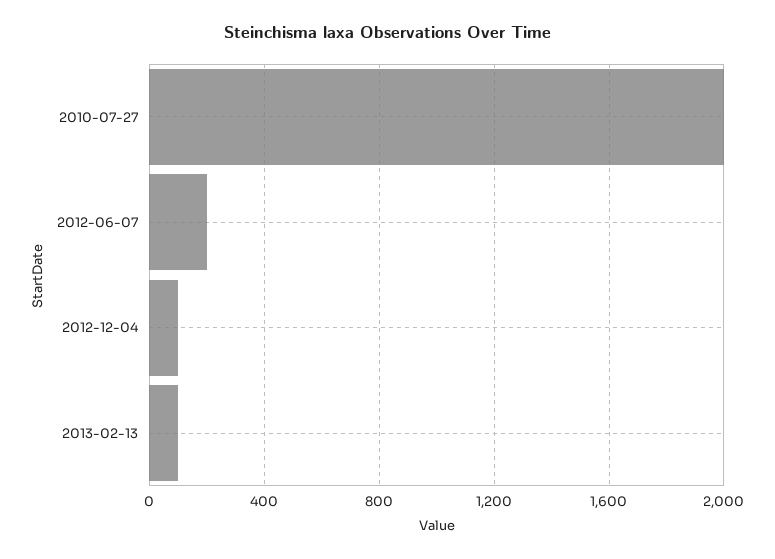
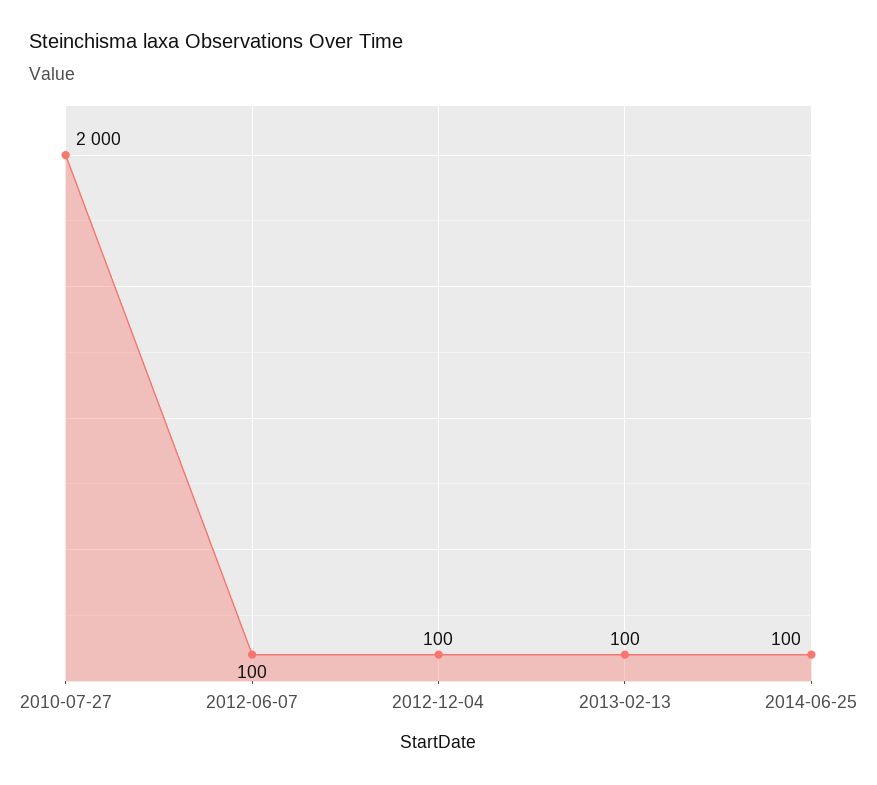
2012-06-07: 200 -> 100
2014-06-25: none -> 100

